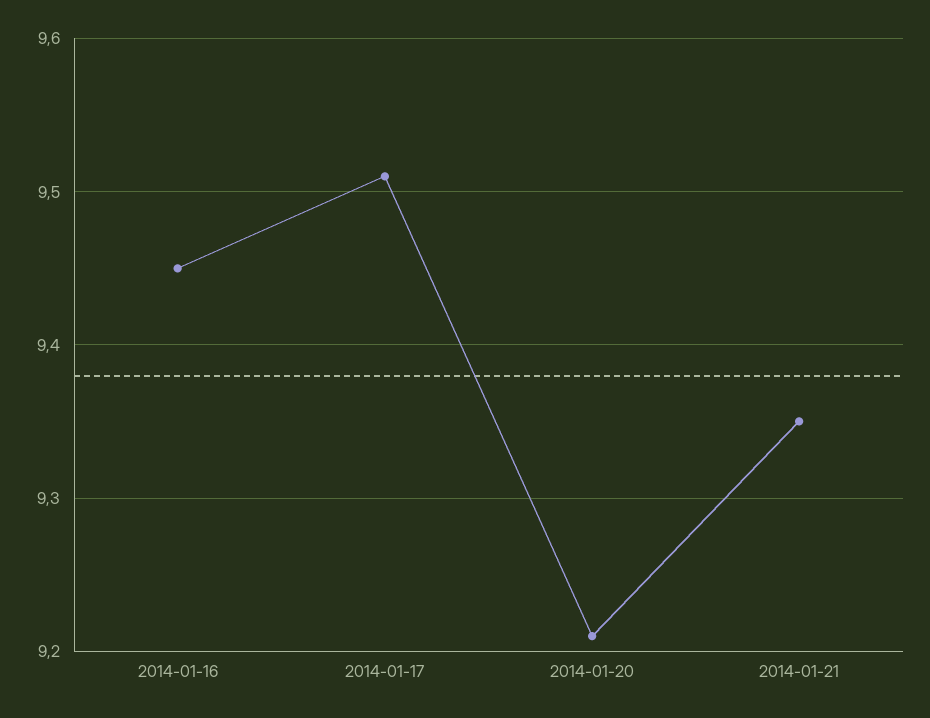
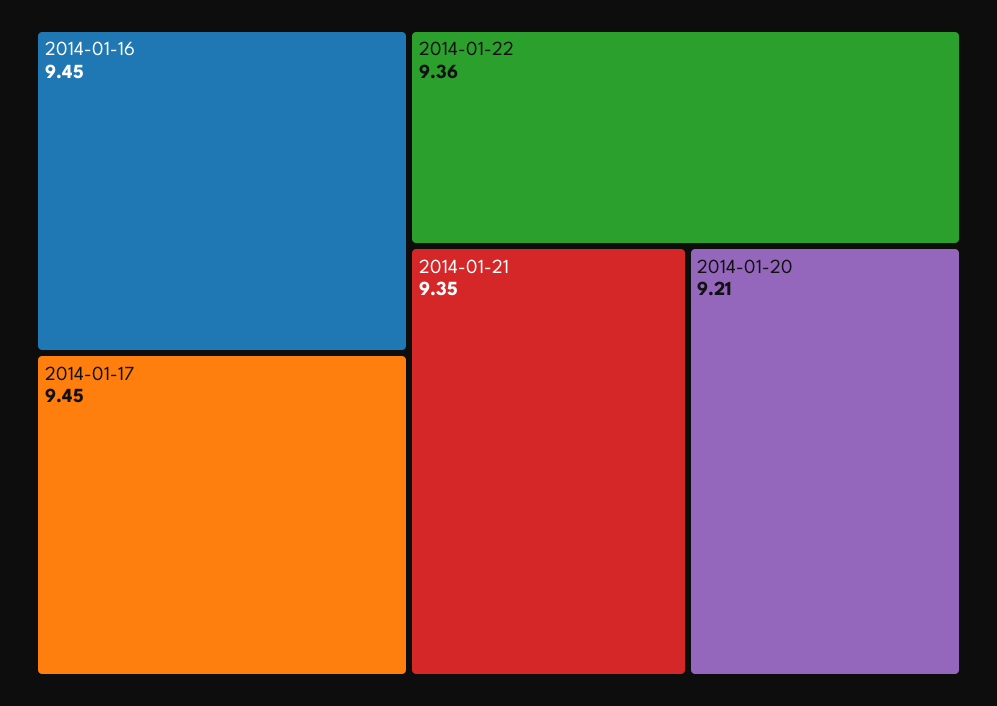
2014-01-17: 9.51 -> 9.45
2014-01-22: none -> 9.36

